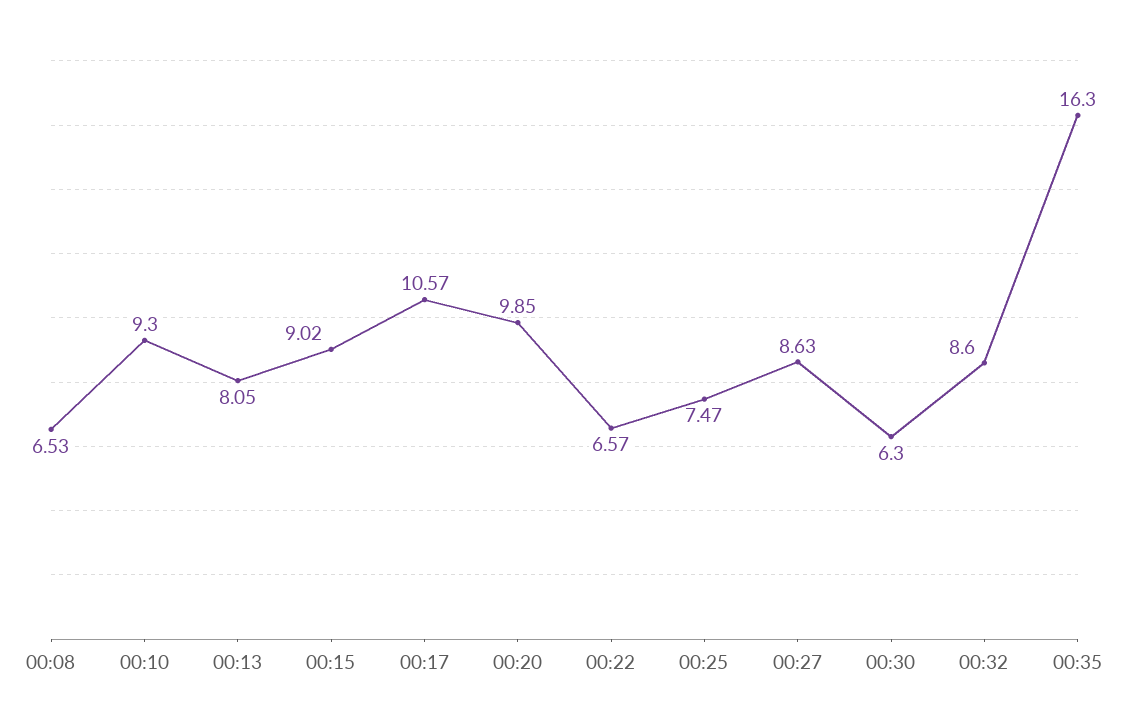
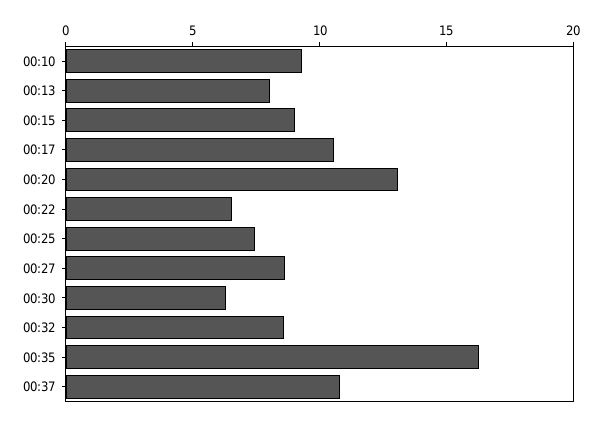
00:08: 6.53 -> none
00:20: 9.85 -> 13
00:37: none -> 11

